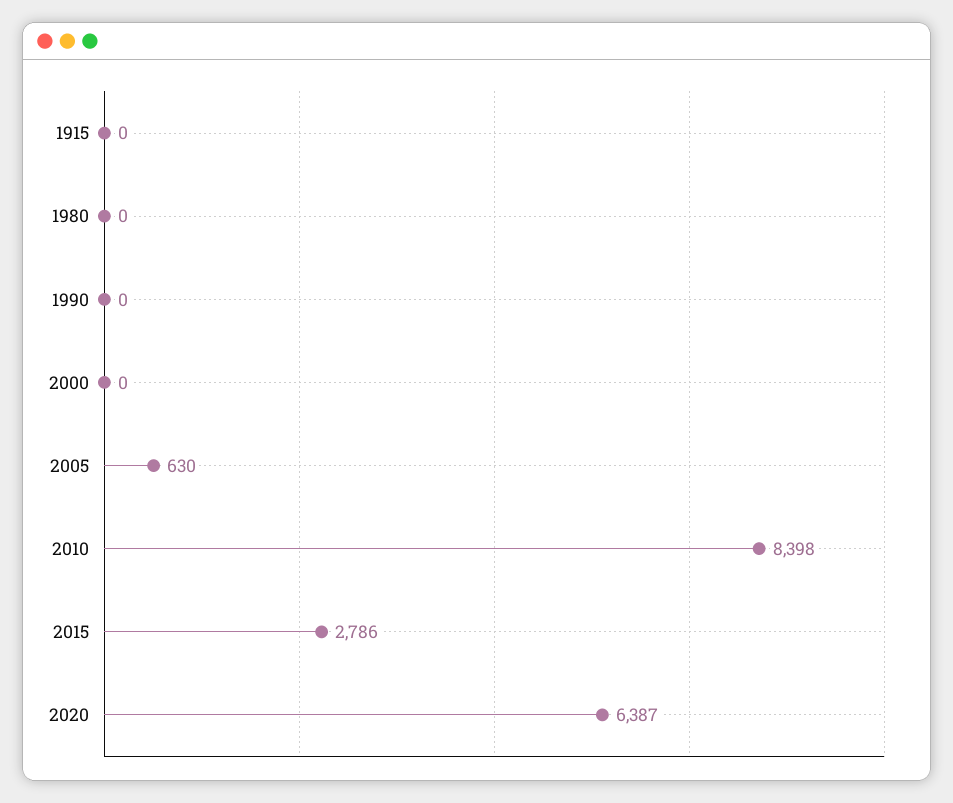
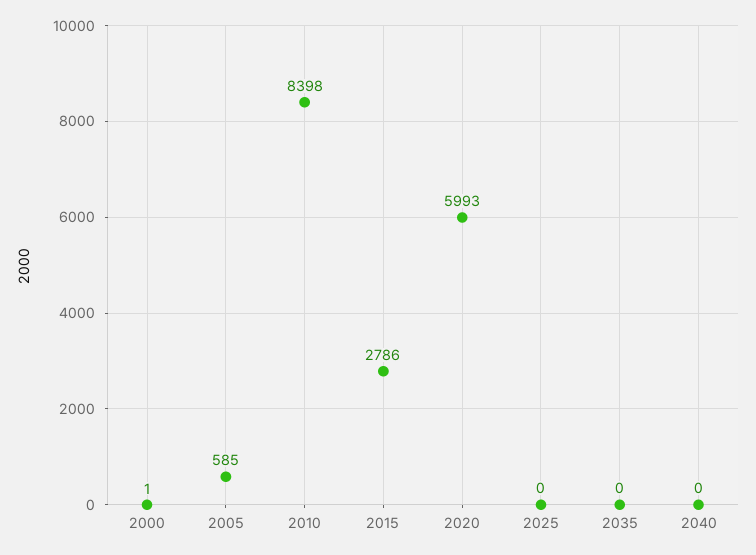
1915: 0 -> none
1980: 0 -> none
1990: 0 -> none
2000: 0 -> 1
2005: 630 -> 585
2020: 6387 -> 5993
2025: none -> 0
2035: none -> 0
2040: none -> 0

